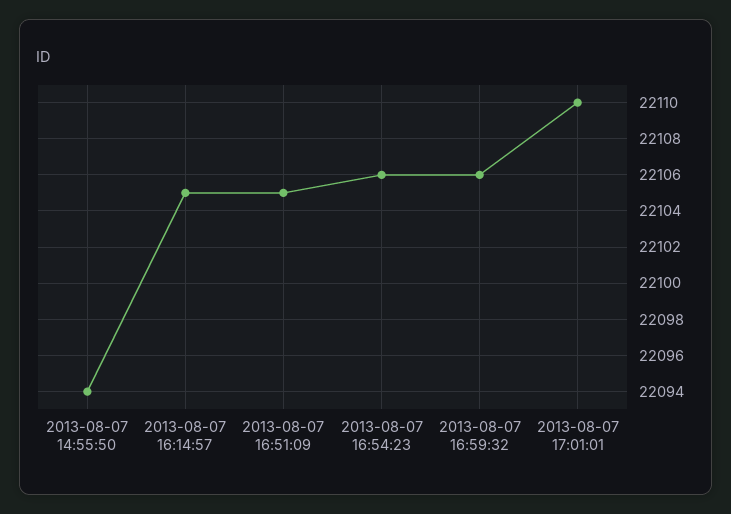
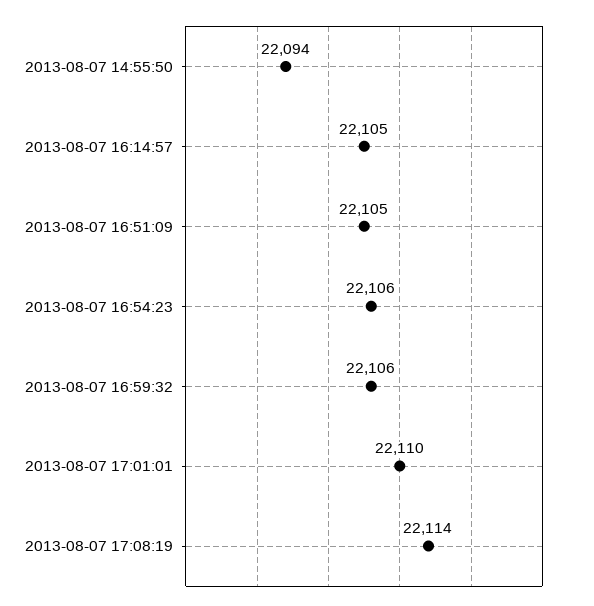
2013-08-07 17:08:19: none -> 22114

